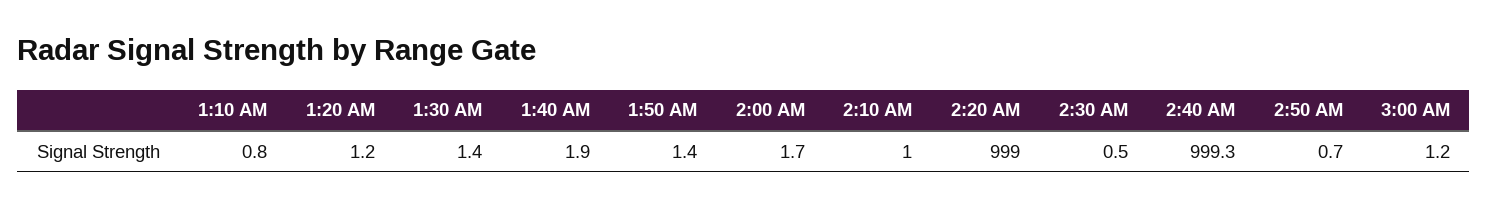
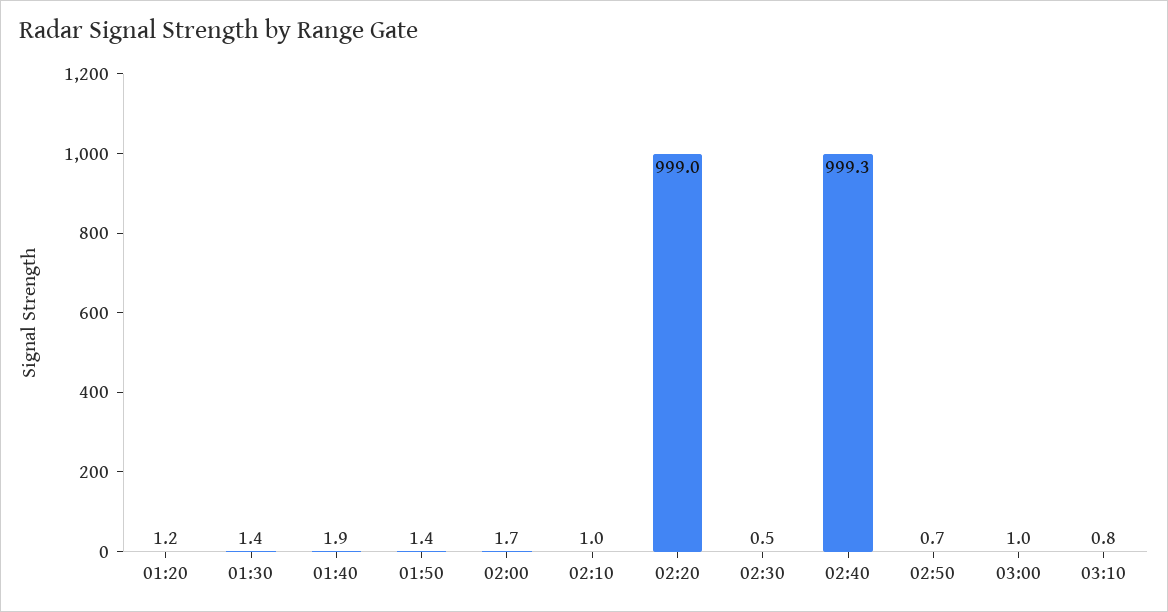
1:10 AM: 0.8 -> none
3:00 AM: 1.2 -> 1
03:10: none -> 0.8

